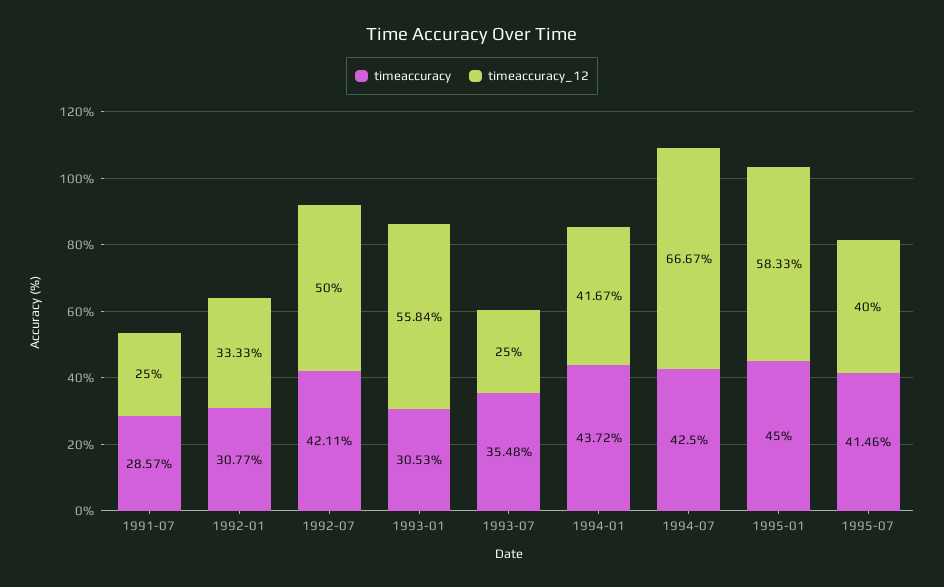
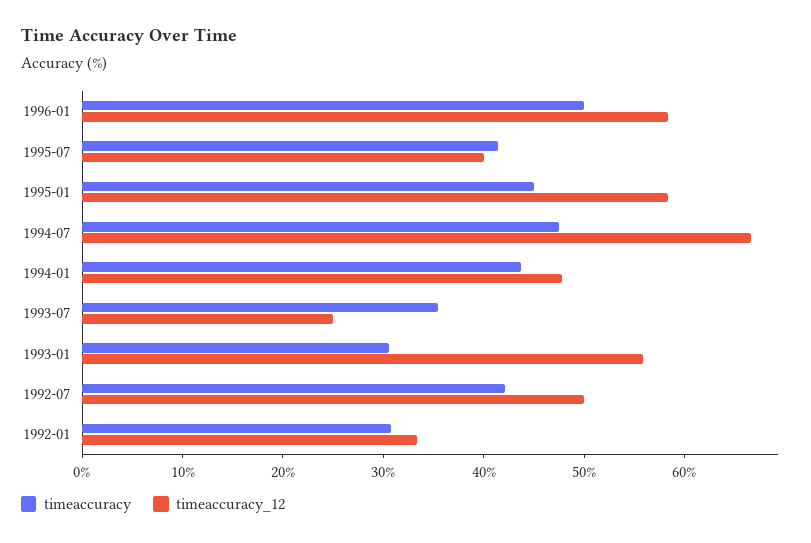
timeaccuracy, 1991-07: 28.57 -> none
timeaccuracy_12, 1991-07: 25 -> none
timeaccuracy_12, 1994-01: 41.67 -> 48
timeaccuracy, 1994-07: 42.5 -> 48
timeaccuracy, 1996-01: none -> 50
timeaccuracy_12, 1996-01: none -> 58

